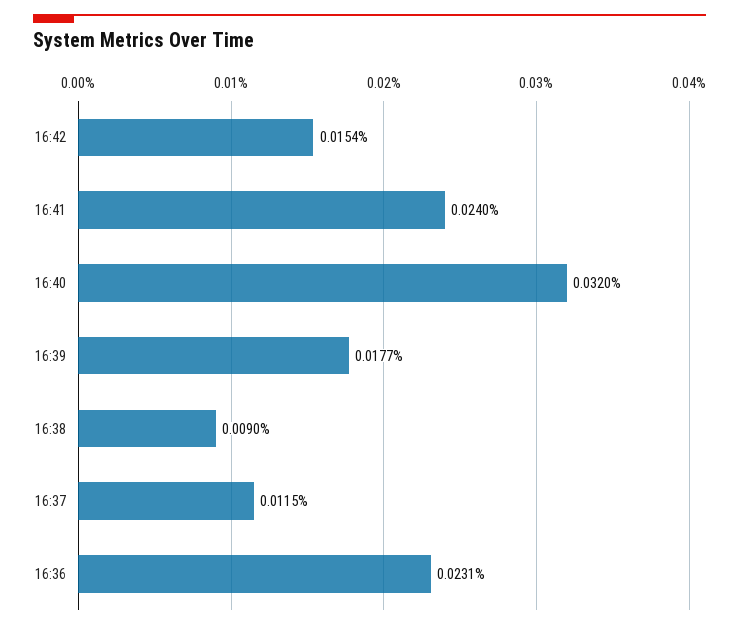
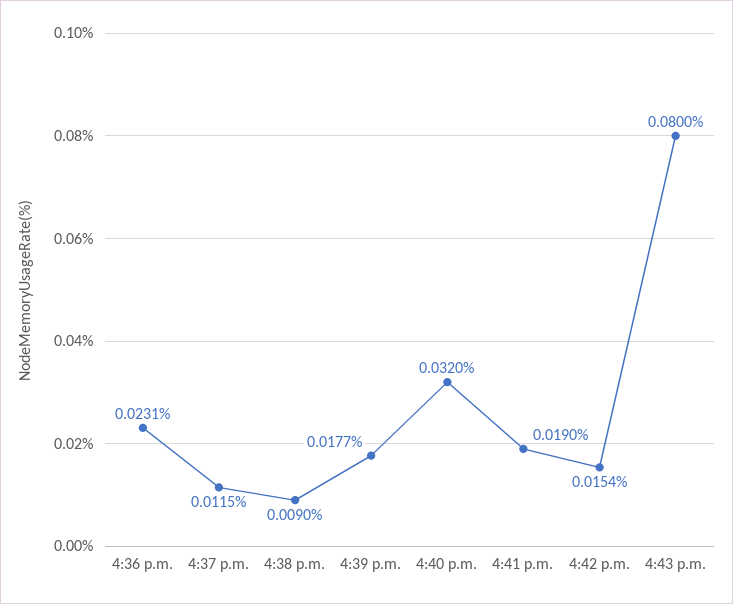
16:41: 0.024 -> 0.019
4:43 p.m.: none -> 0.08

